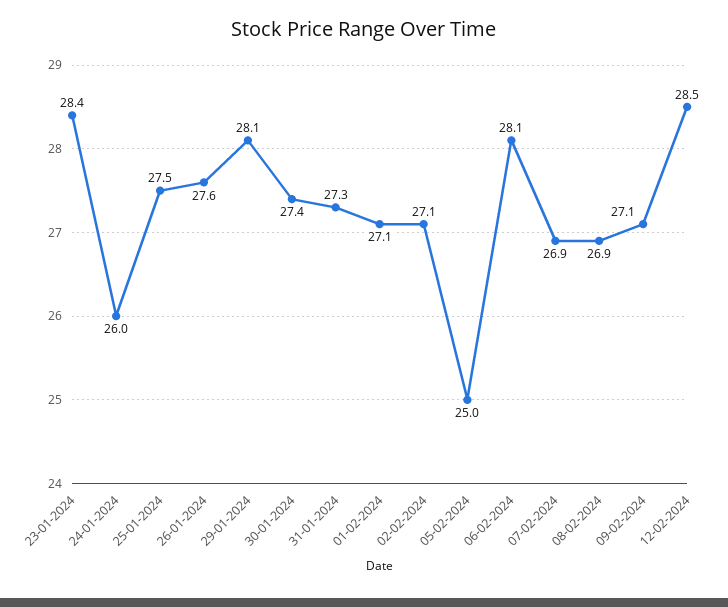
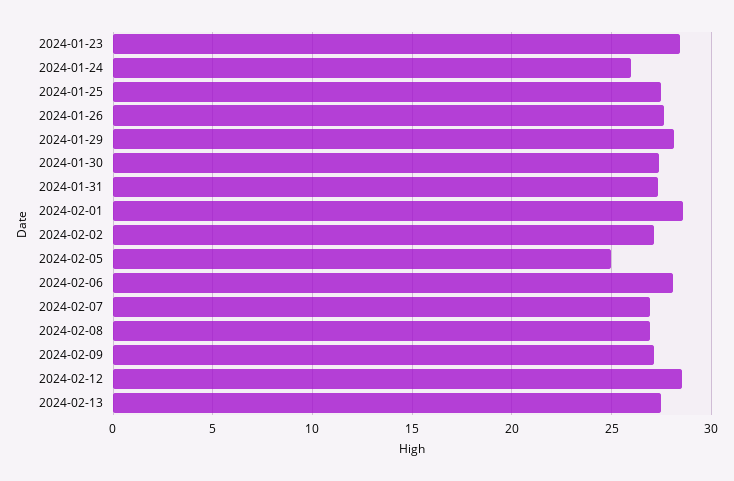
01-02-2024: 27.1 -> 28.5
2024-02-13: none -> 27.5

